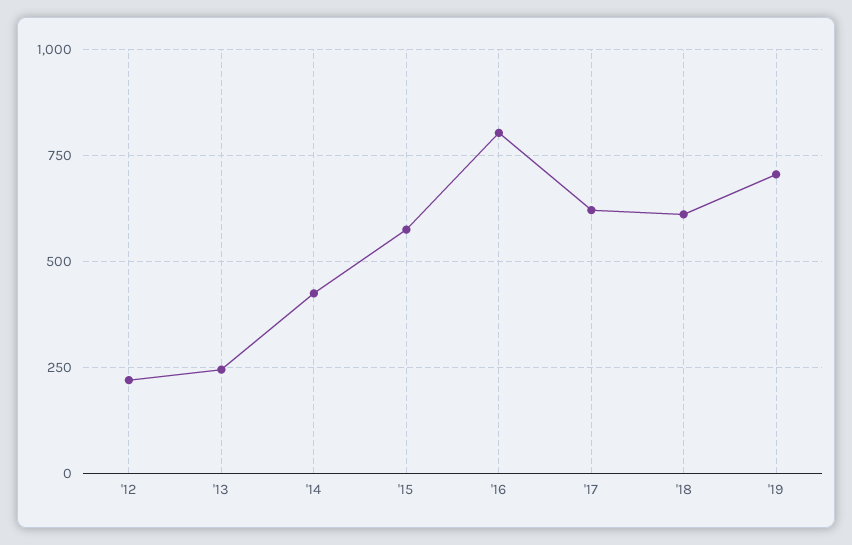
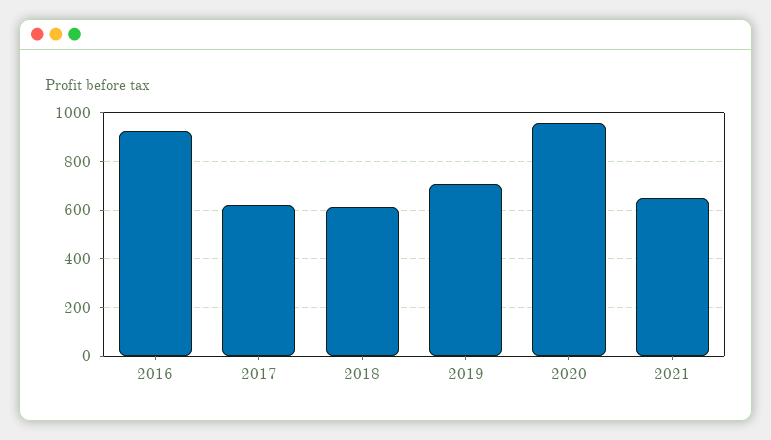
'12: 225 -> none
'13: 250 -> none
'14: 425 -> none
'15: 575 -> none
'16: 800 -> 925
2020: none -> 950
2021: none -> 650

